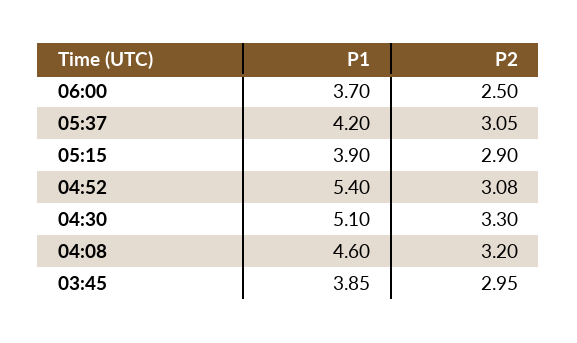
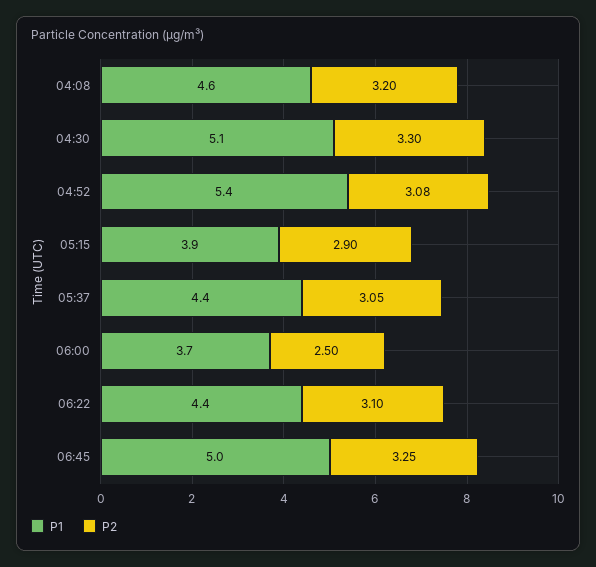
P1, 05:37: 4.2 -> 4.4
P1, 03:45: 3.85 -> none
P2, 03:45: 2.95 -> none
P1, 06:22: none -> 4.4
P2, 06:22: none -> 3.1
P1, 06:45: none -> 5
P2, 06:45: none -> 3.25

